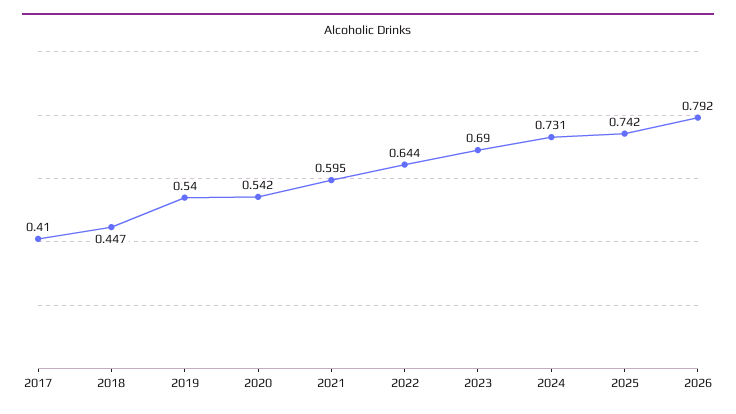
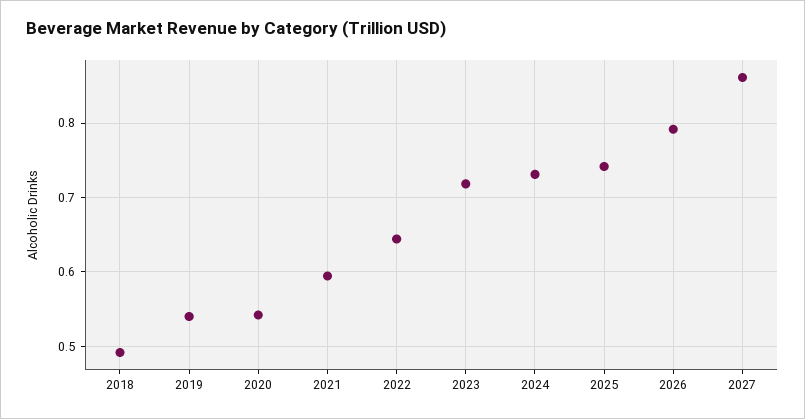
2017: 0.41 -> none
2018: 0.447 -> 0.49
2023: 0.69 -> 0.72
2027: none -> 0.86

